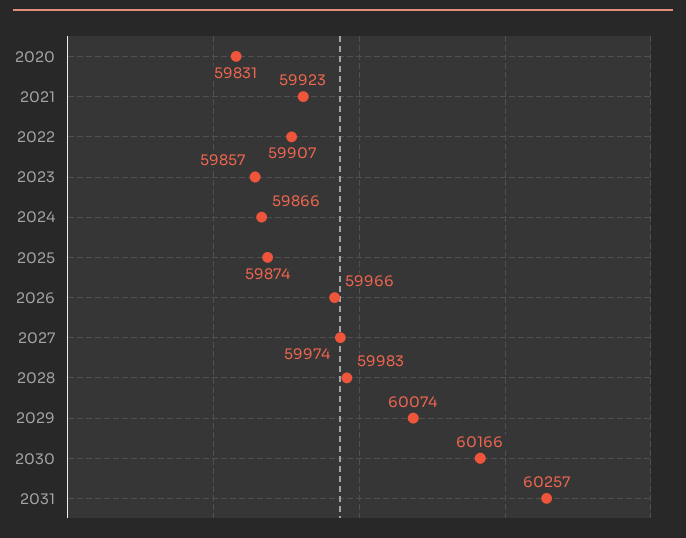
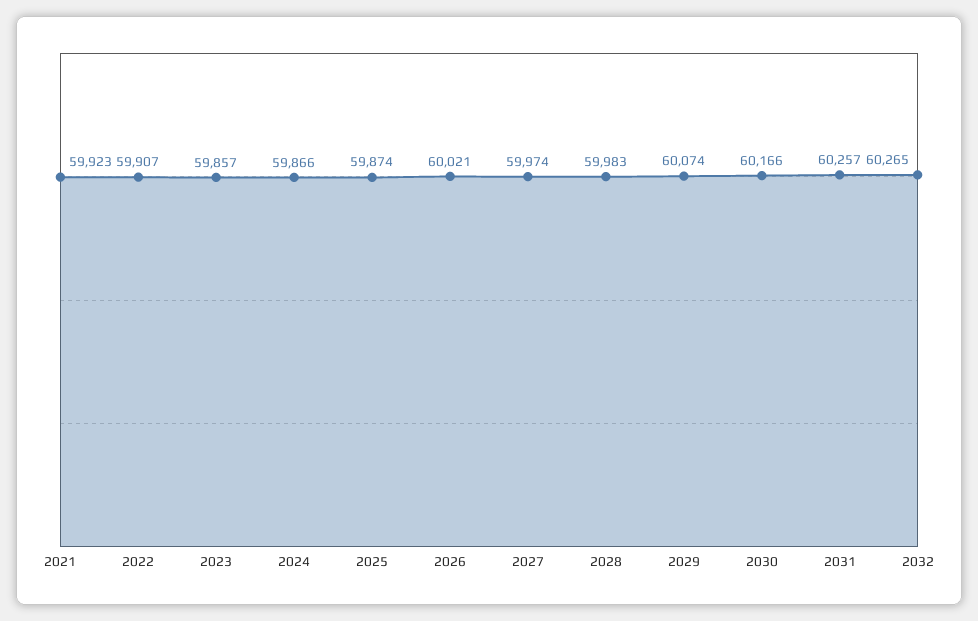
2020: 59831 -> none
2026: 59966 -> 60021
2032: none -> 60265

